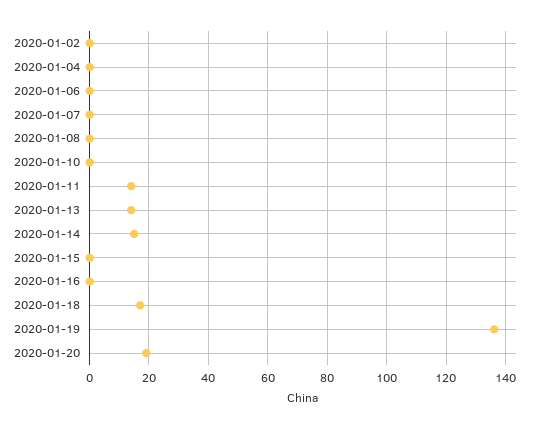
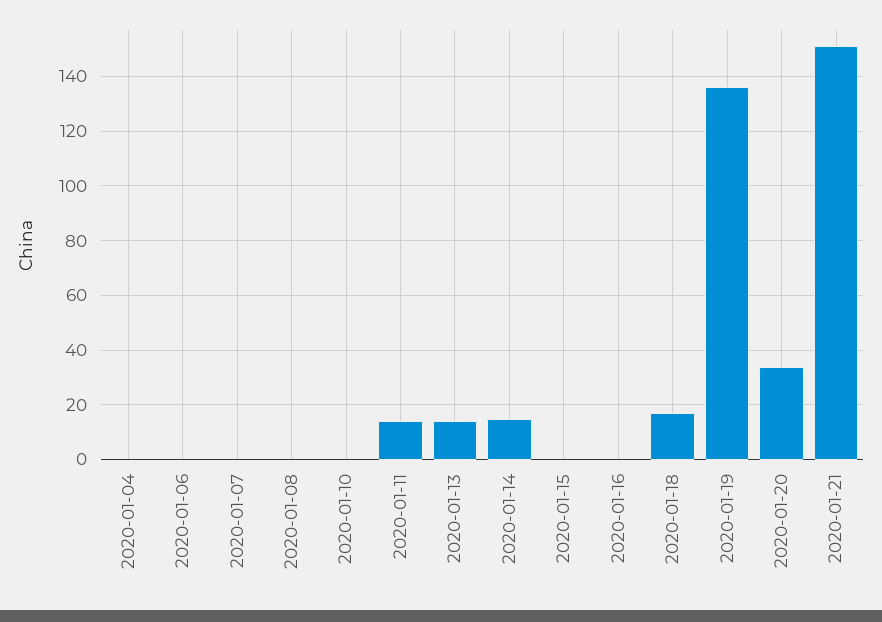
2020-01-02: 0 -> none
2020-01-20: 20 -> 35
2020-01-21: none -> 150

